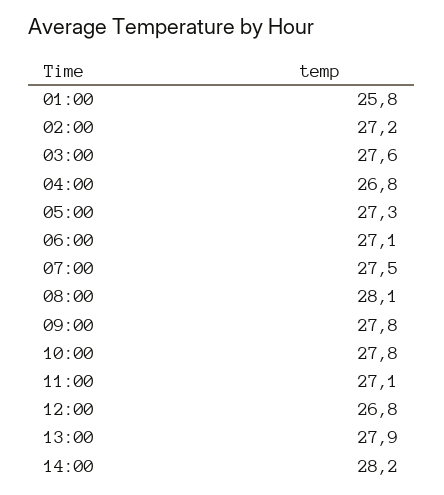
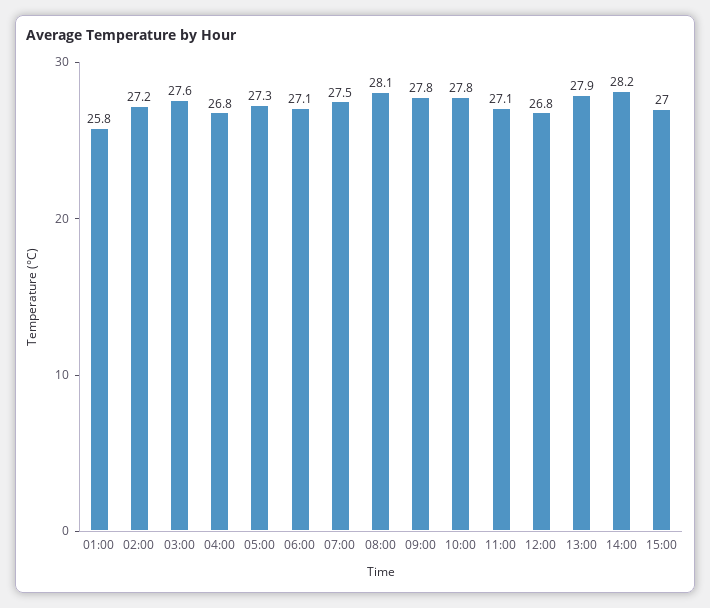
15:00: none -> 27

